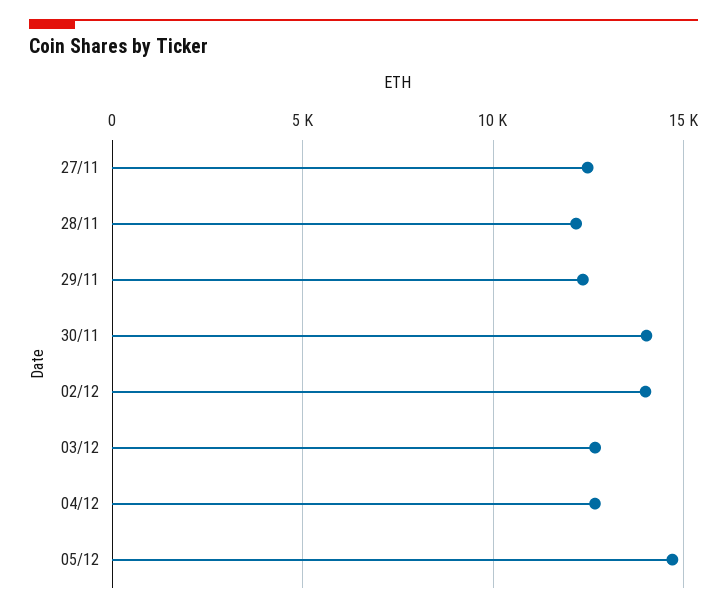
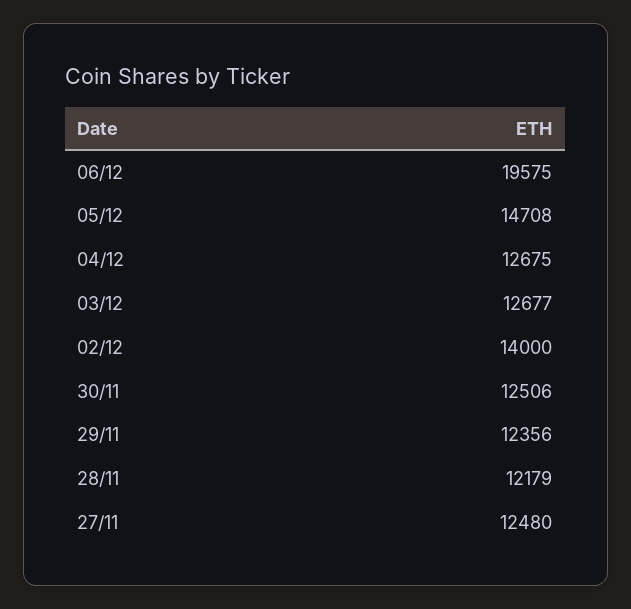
30/11: 14000 -> 12506
06/12: none -> 19575

